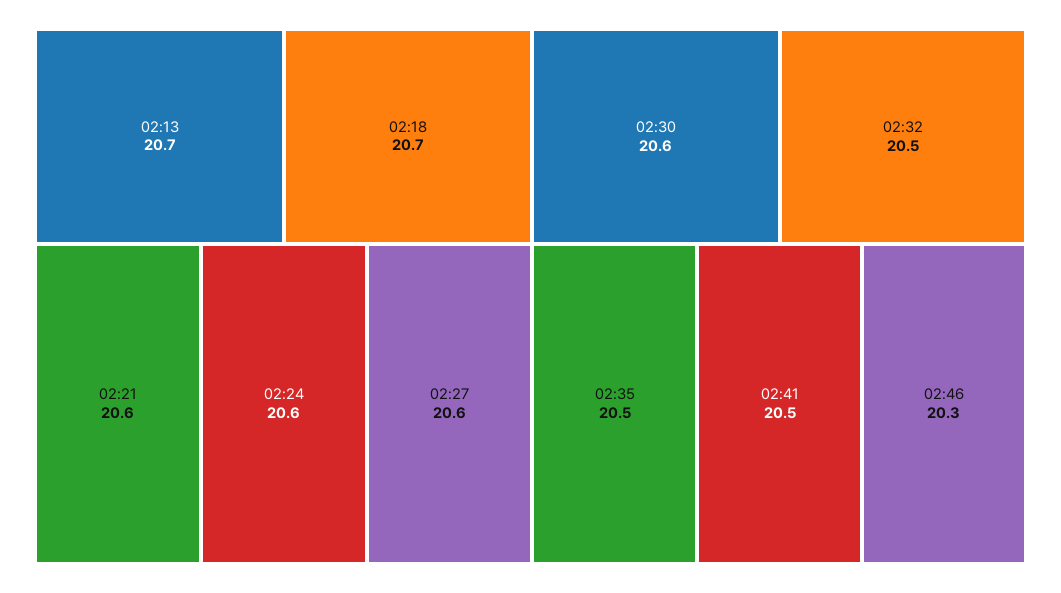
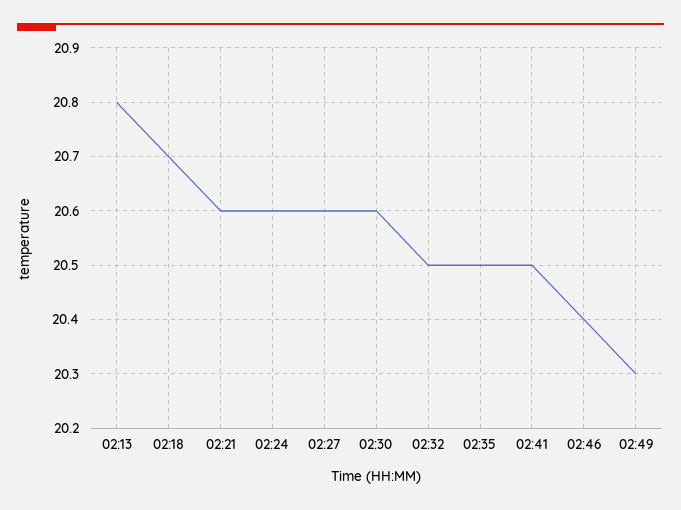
02:13: 20.7 -> 20.8
02:46: 20.3 -> 20.4
02:49: none -> 20.3

